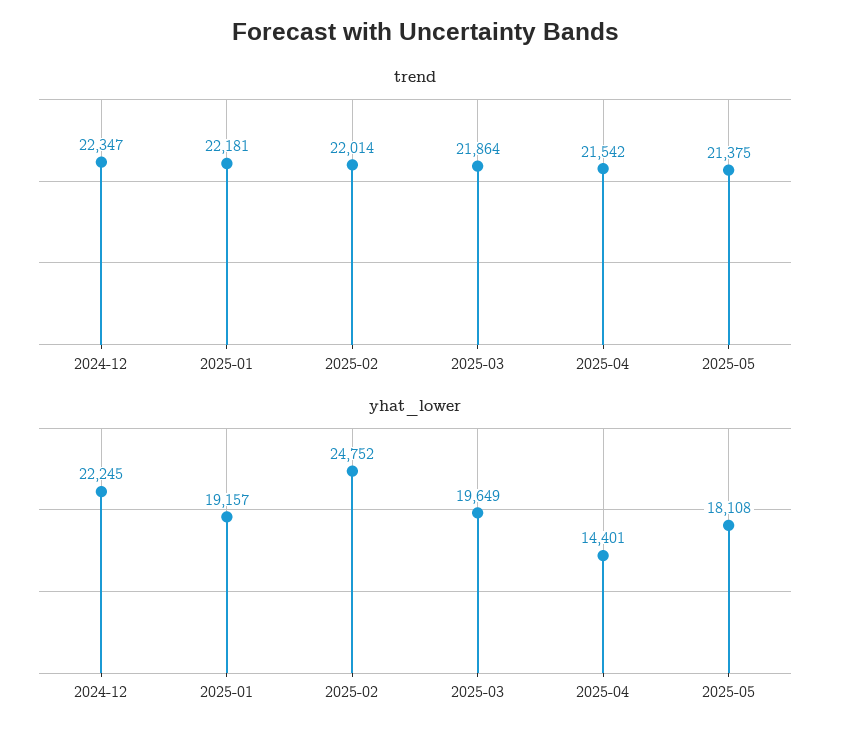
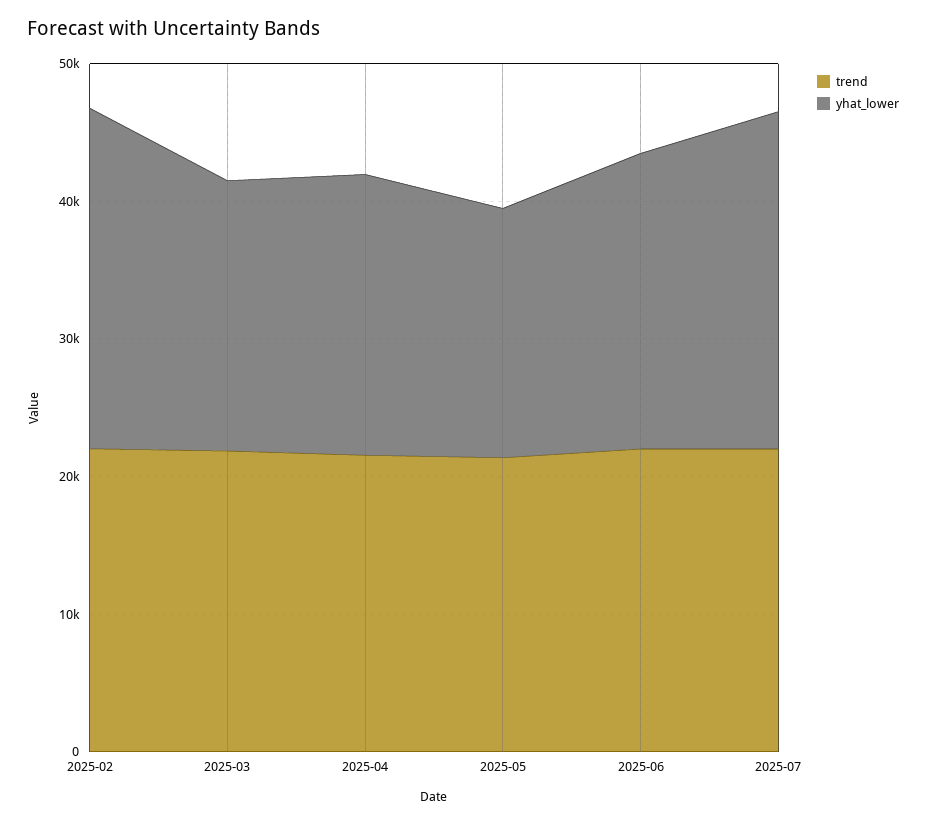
trend, 2024-12: 22347 -> none
trend, 2025-01: 22181 -> none
yhat_lower, 2024-12: 22245 -> none
yhat_lower, 2025-01: 19157 -> none
yhat_lower, 2025-04: 14401 -> 20000
trend, 2025-06: none -> 22000
yhat_lower, 2025-06: none -> 22000
trend, 2025-07: none -> 22000
yhat_lower, 2025-07: none -> 24000

